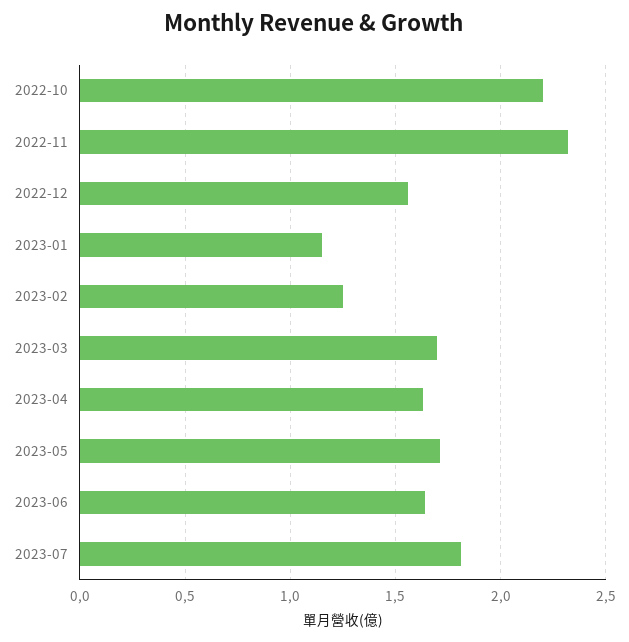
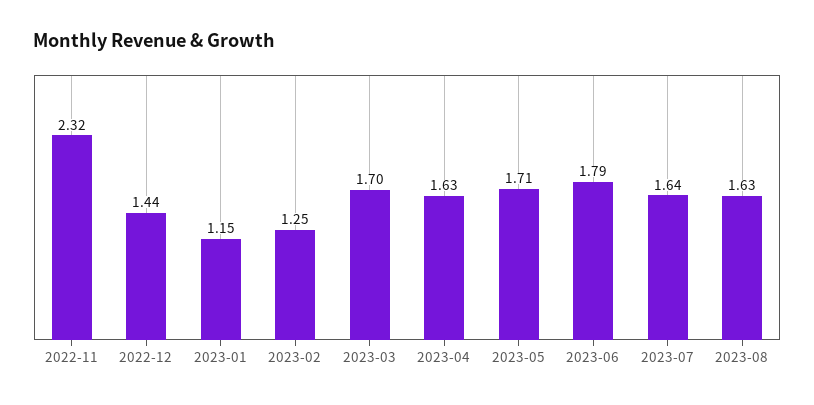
2022-10: 2.2 -> none
2022-12: 1.55 -> 1.44
2023-06: 1.65 -> 1.79
2023-07: 1.8 -> 1.64
2023-08: none -> 1.63

